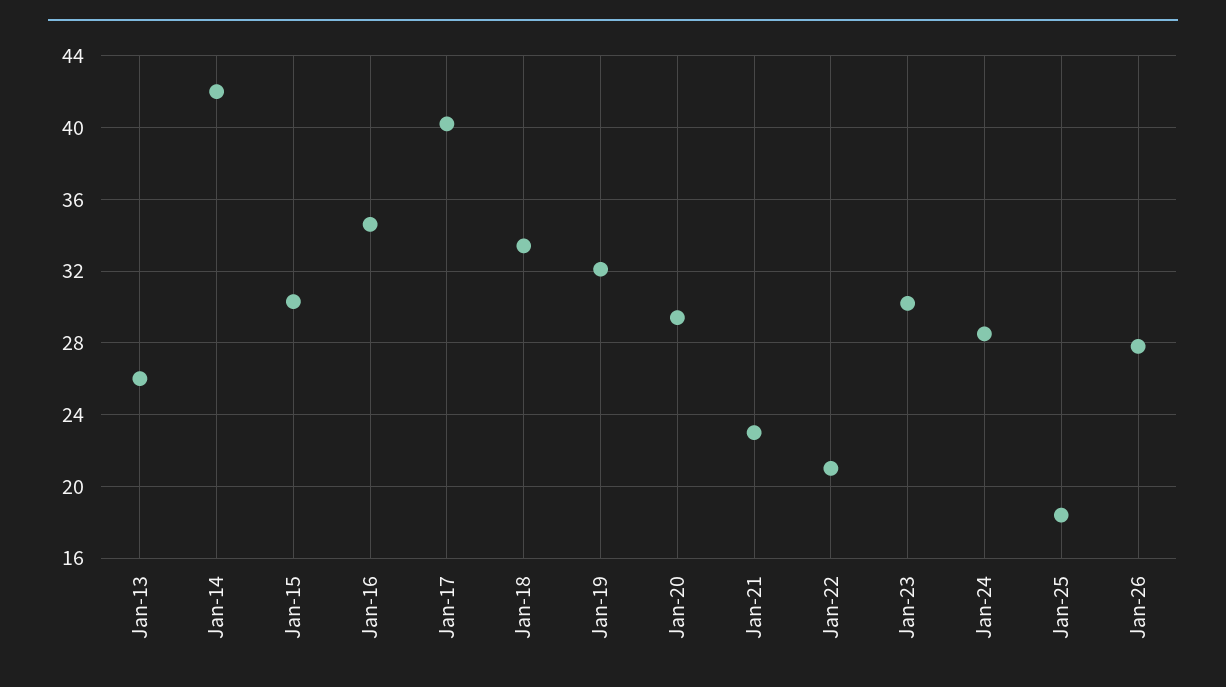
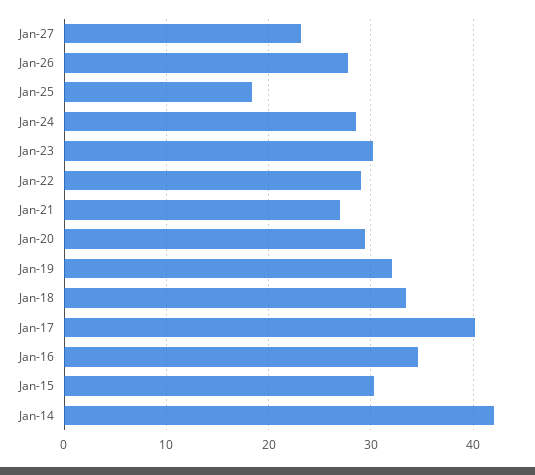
Jan-13: 26 -> none
Jan-21: 23 -> 27
Jan-22: 21 -> 29
Jan-27: none -> 23

